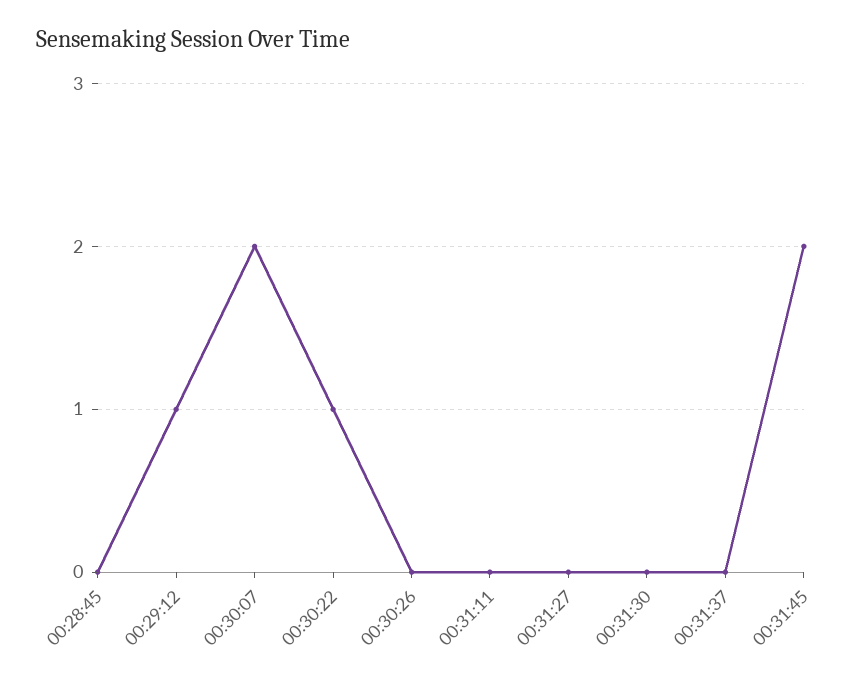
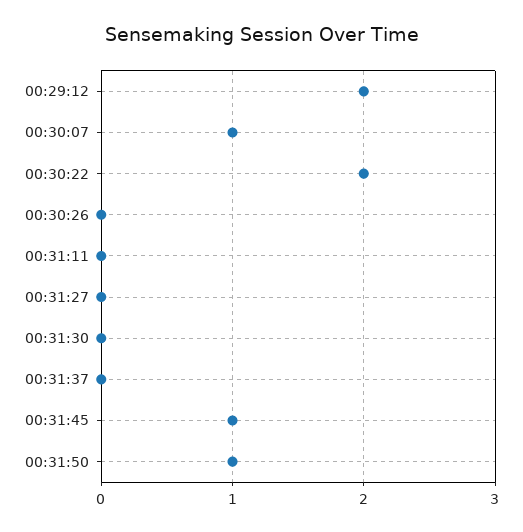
00:28:45: 0 -> none
00:29:12: 1 -> 2
00:30:07: 2 -> 1
00:30:22: 1 -> 2
00:31:45: 2 -> 1
00:31:50: none -> 1

